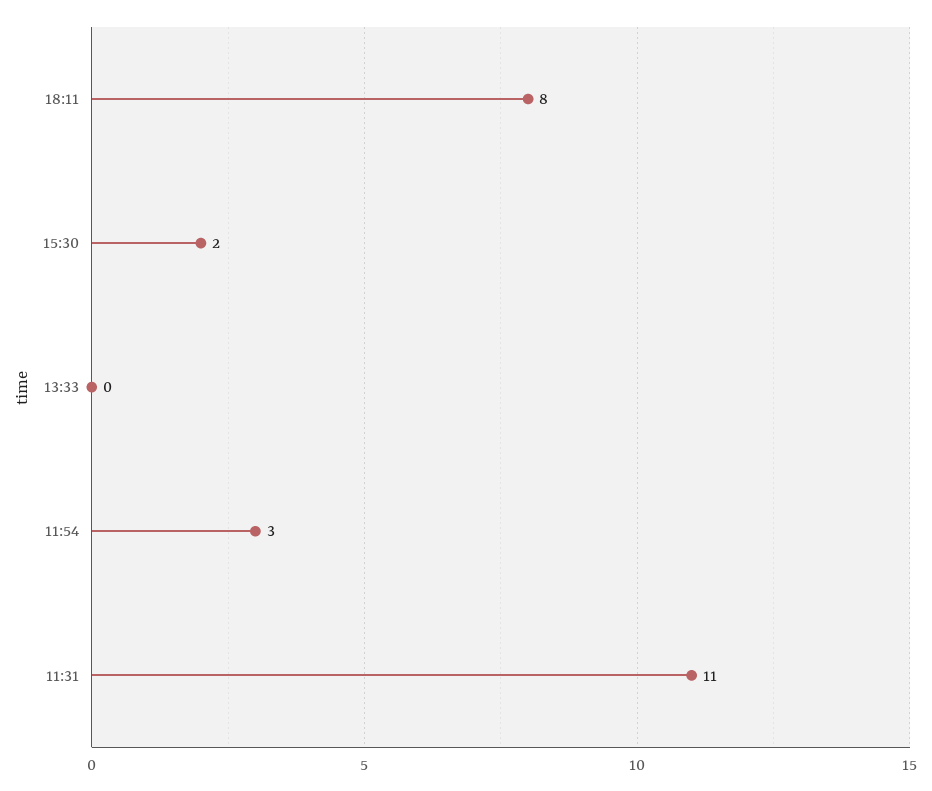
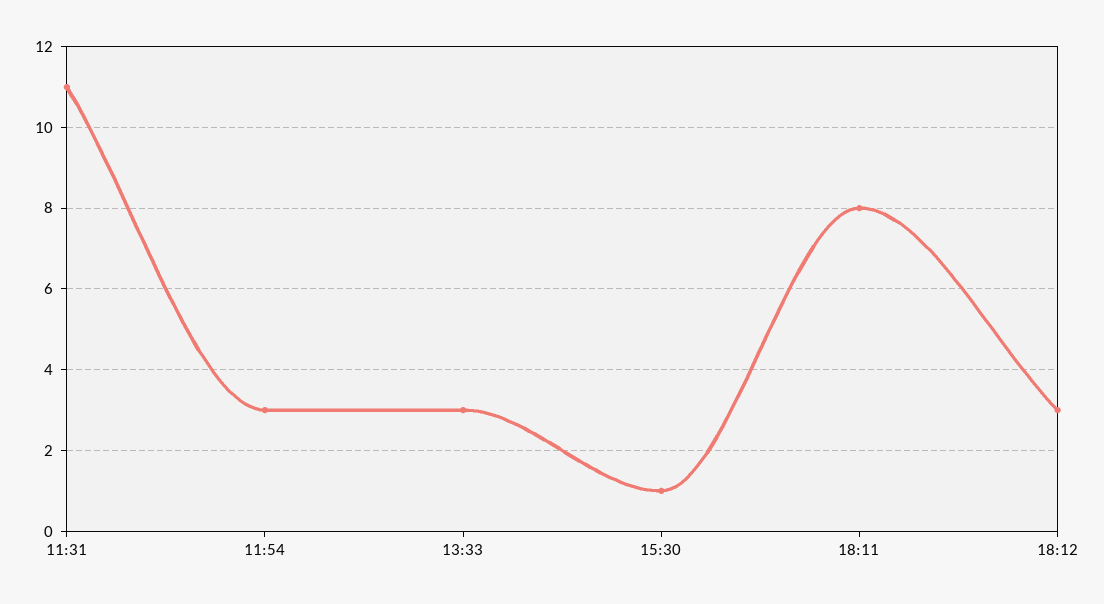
15:30: 2 -> 1
13:33: 0 -> 3
18:12: none -> 3

